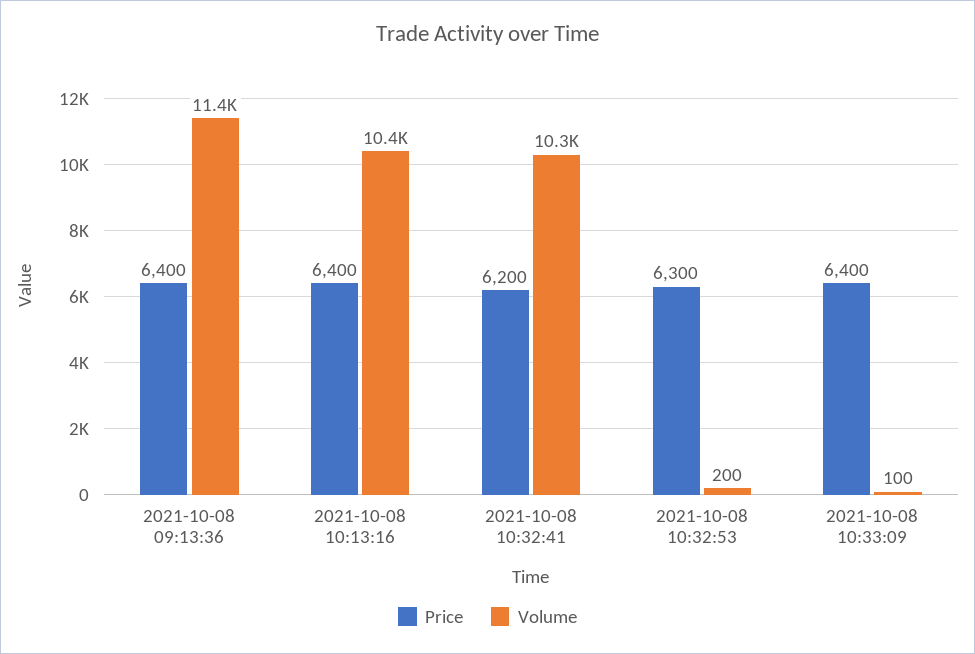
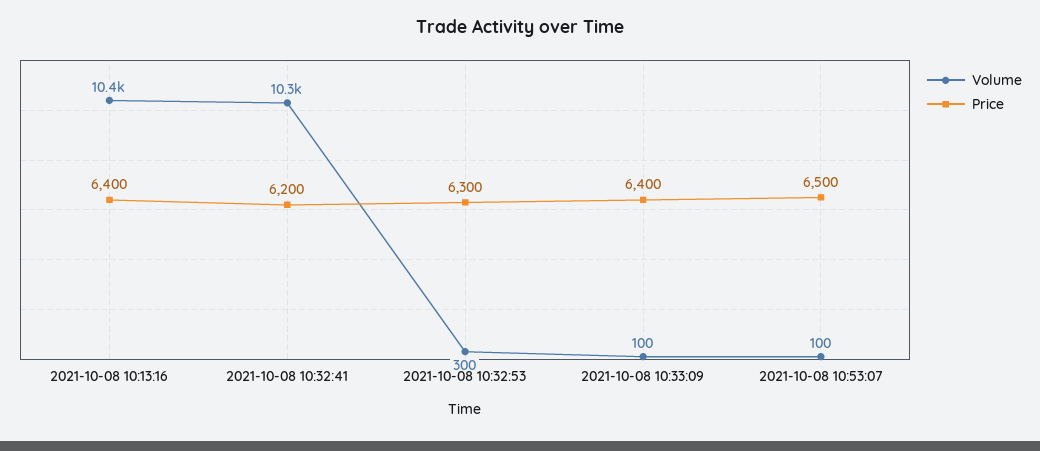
Price, 2021-10-08 09:13:36: 6400 -> none
Volume, 2021-10-08 09:13:36: 11400 -> none
Volume, 2021-10-08 10:32:53: 200 -> 300
Volume, 2021-10-08 10:53:07: none -> 100
Price, 2021-10-08 10:53:07: none -> 6500

